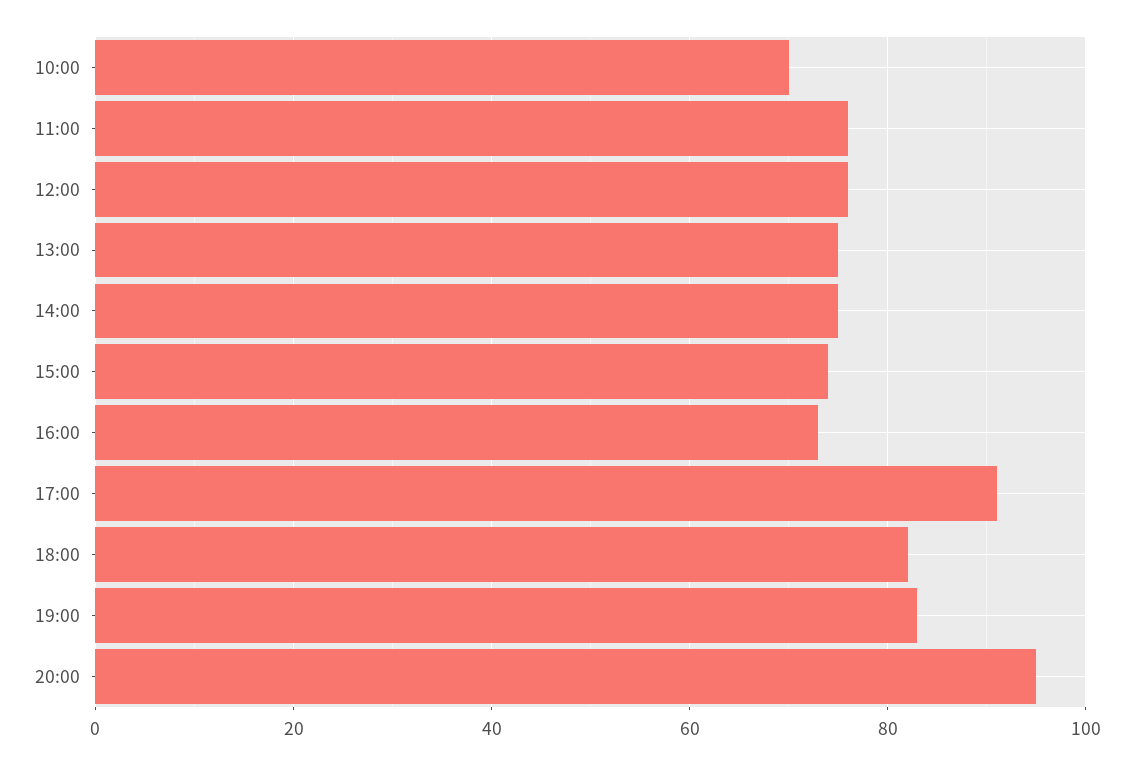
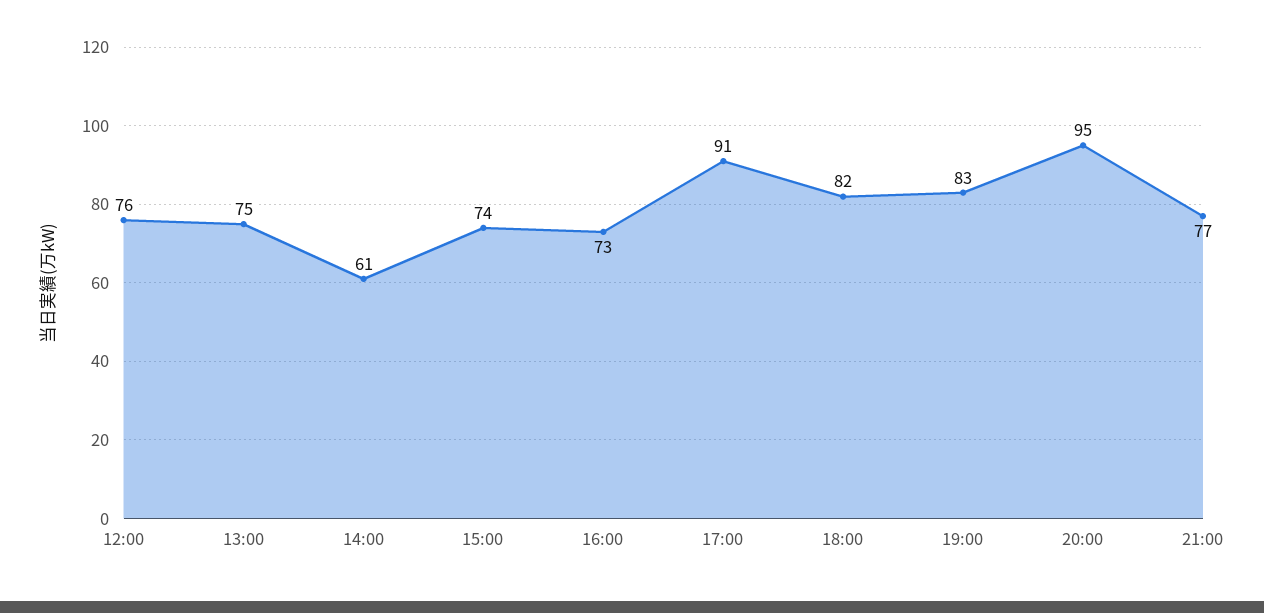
10:00: 70 -> none
11:00: 75 -> none
14:00: 75 -> 61
21:00: none -> 77

